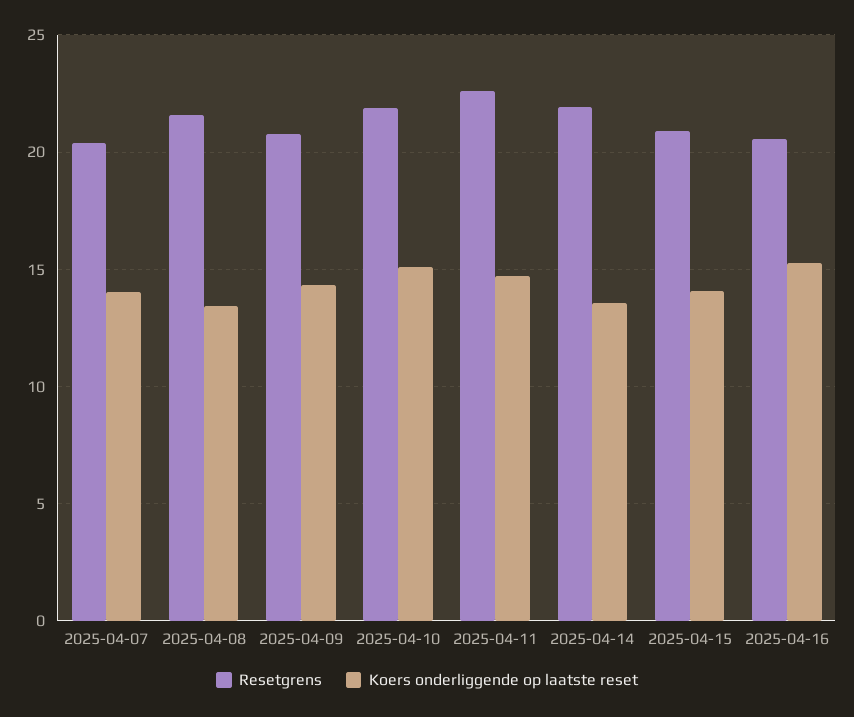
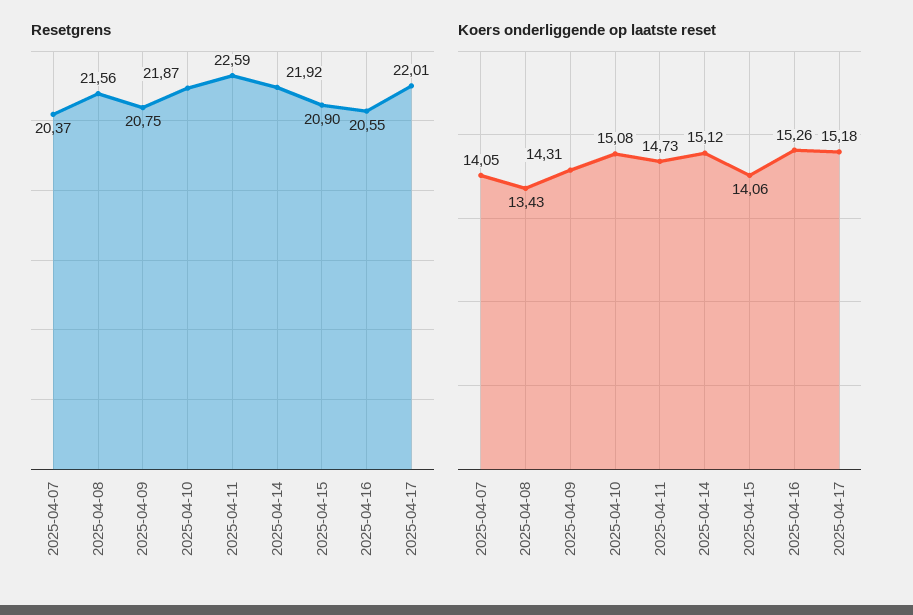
Koers onderliggende op laatste reset, 2025-04-14: 13.5 -> 15.12
Resetgrens, 2025-04-17: none -> 22.01
Koers onderliggende op laatste reset, 2025-04-17: none -> 15.18

